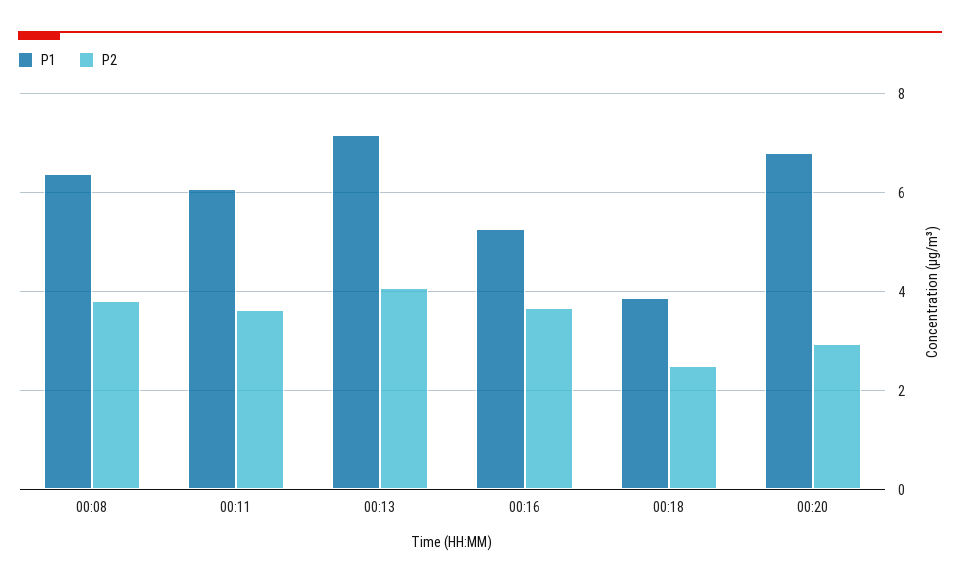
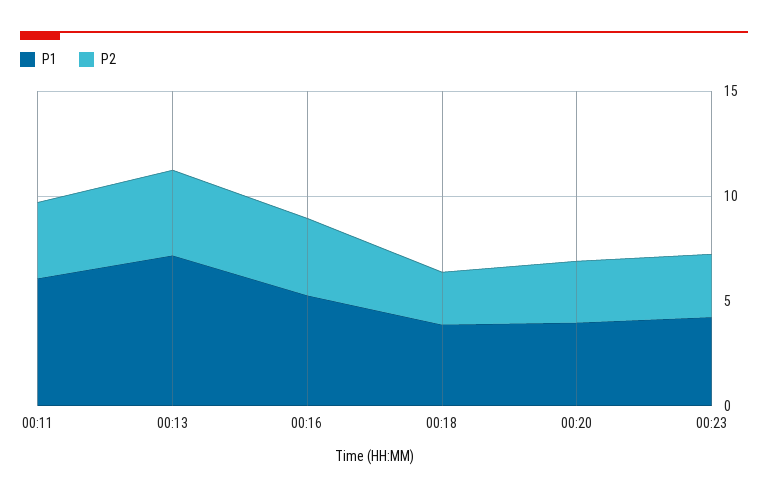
P1, 00:08: 6.4 -> none
P2, 00:08: 3.8 -> none
P1, 00:20: 6.8 -> 4
P1, 00:23: none -> 4
P2, 00:23: none -> 3

